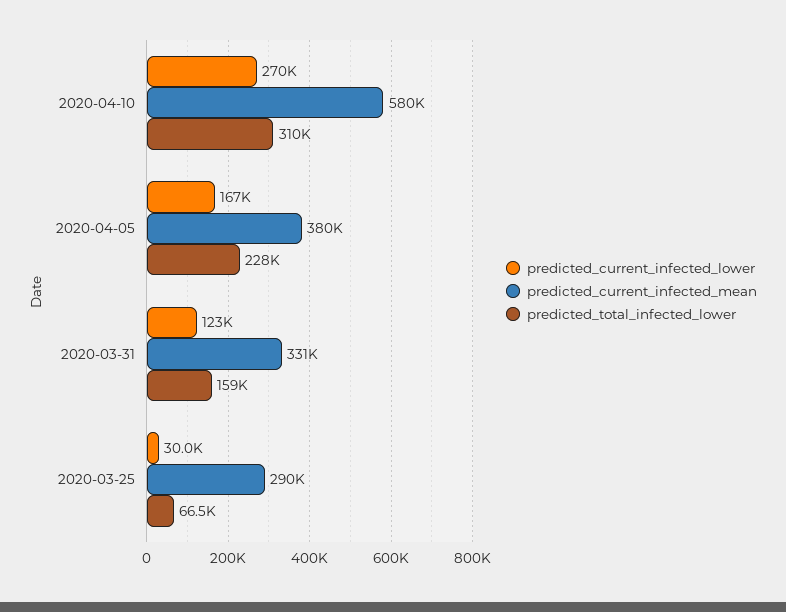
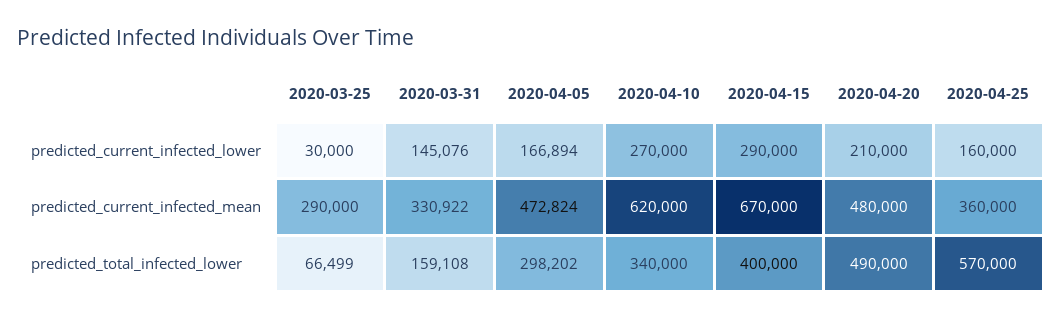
predicted_current_infected_mean, 2020-04-10: 580000 -> 620000
predicted_total_infected_lower, 2020-04-10: 310000 -> 340000
predicted_current_infected_mean, 2020-04-05: 380000 -> 472824
predicted_total_infected_lower, 2020-04-05: 228000 -> 298202
predicted_current_infected_lower, 2020-03-31: 123000 -> 145076
predicted_current_infected_lower, 2020-04-15: none -> 290000
predicted_current_infected_lower, 2020-04-20: none -> 210000
predicted_current_infected_lower, 2020-04-25: none -> 160000
predicted_current_infected_mean, 2020-04-15: none -> 670000
predicted_current_infected_mean, 2020-04-20: none -> 480000
predicted_current_infected_mean, 2020-04-25: none -> 360000
predicted_total_infected_lower, 2020-04-15: none -> 400000
predicted_total_infected_lower, 2020-04-20: none -> 490000
predicted_total_infected_lower, 2020-04-25: none -> 570000

